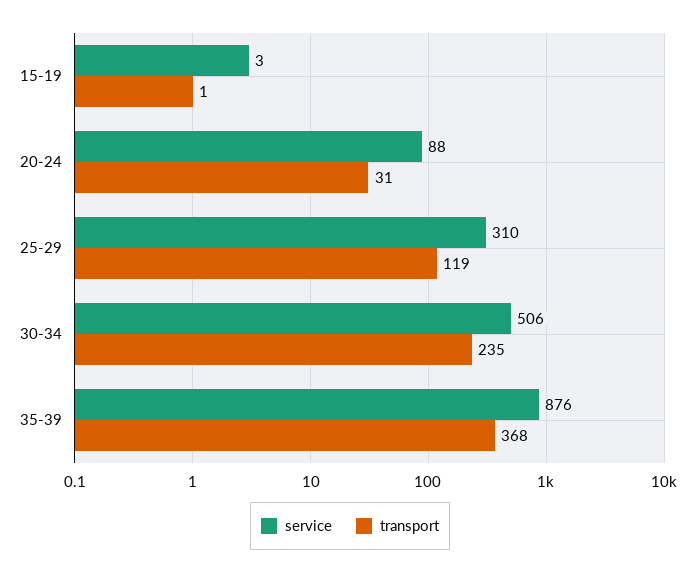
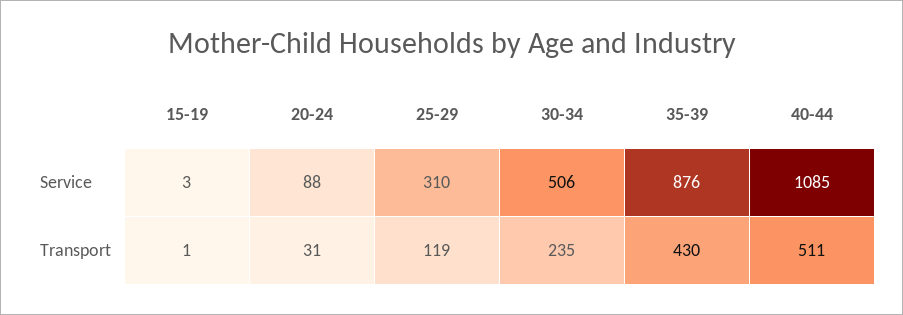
transport, 35-39: 368 -> 430
service, 40-44: none -> 1085
transport, 40-44: none -> 511

